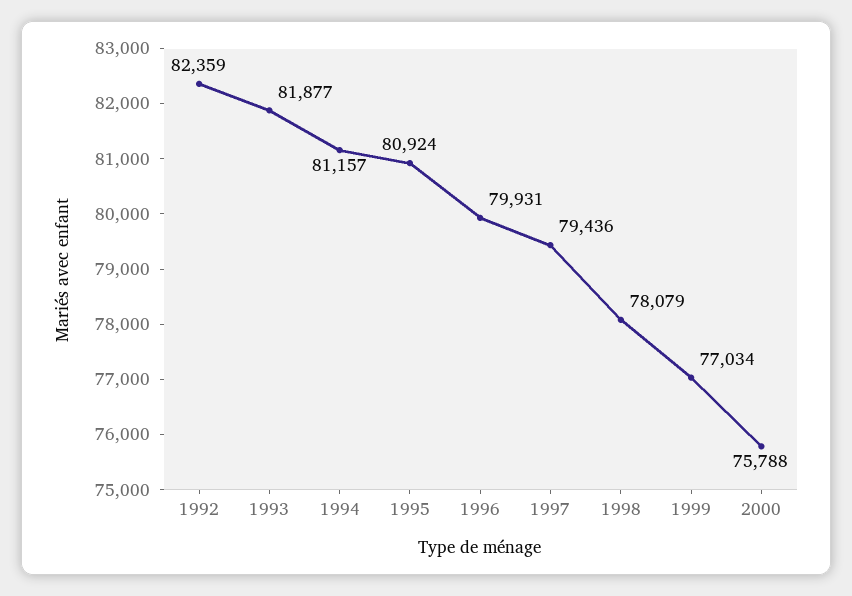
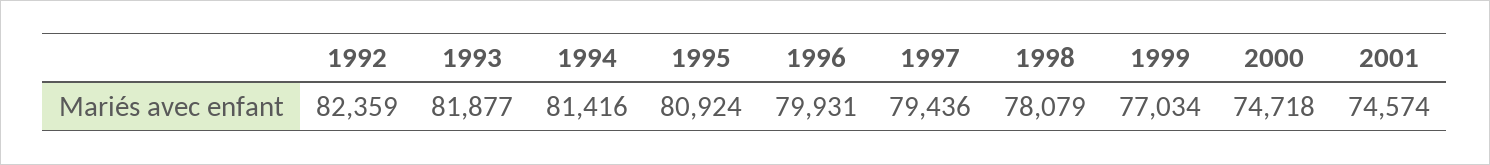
1994: 81157 -> 81416
2000: 75788 -> 74718
2001: none -> 74574

